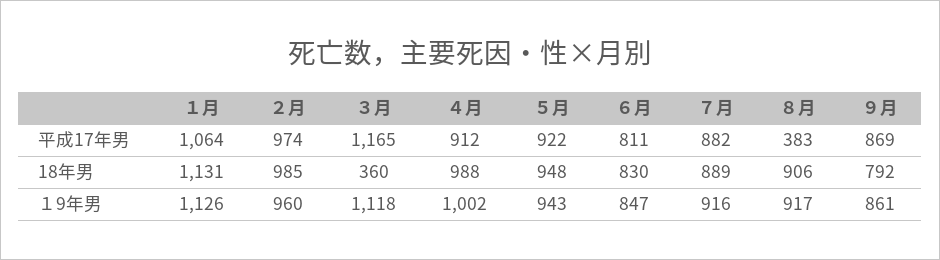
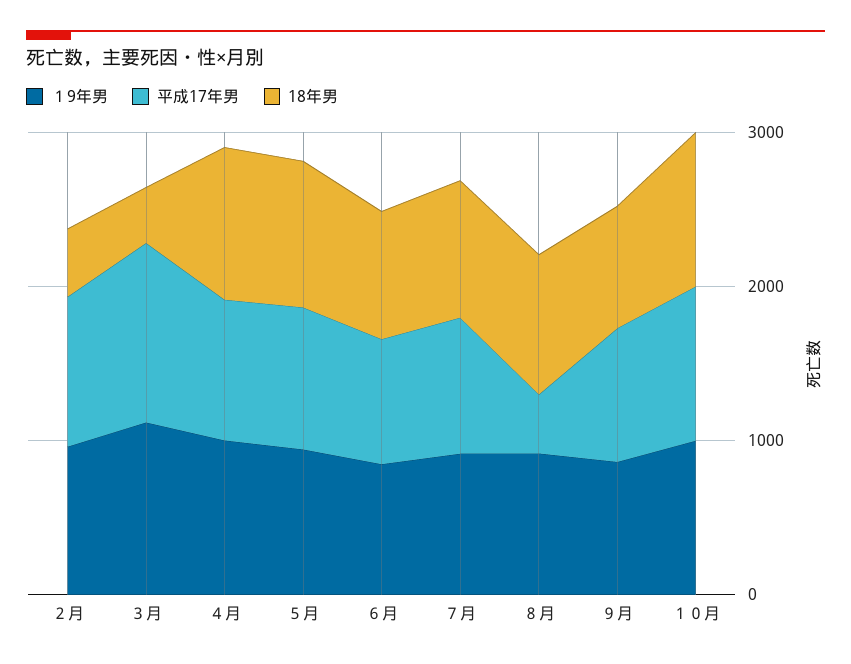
平成17年男, １月: 1064 -> none
18年男, １月: 1131 -> none
18年男, ２月: 985 -> 400
１9年男, １月: 1126 -> none
１9年男, １０月: none -> 1000
平成17年男, １０月: none -> 1000
18年男, １０月: none -> 1000

